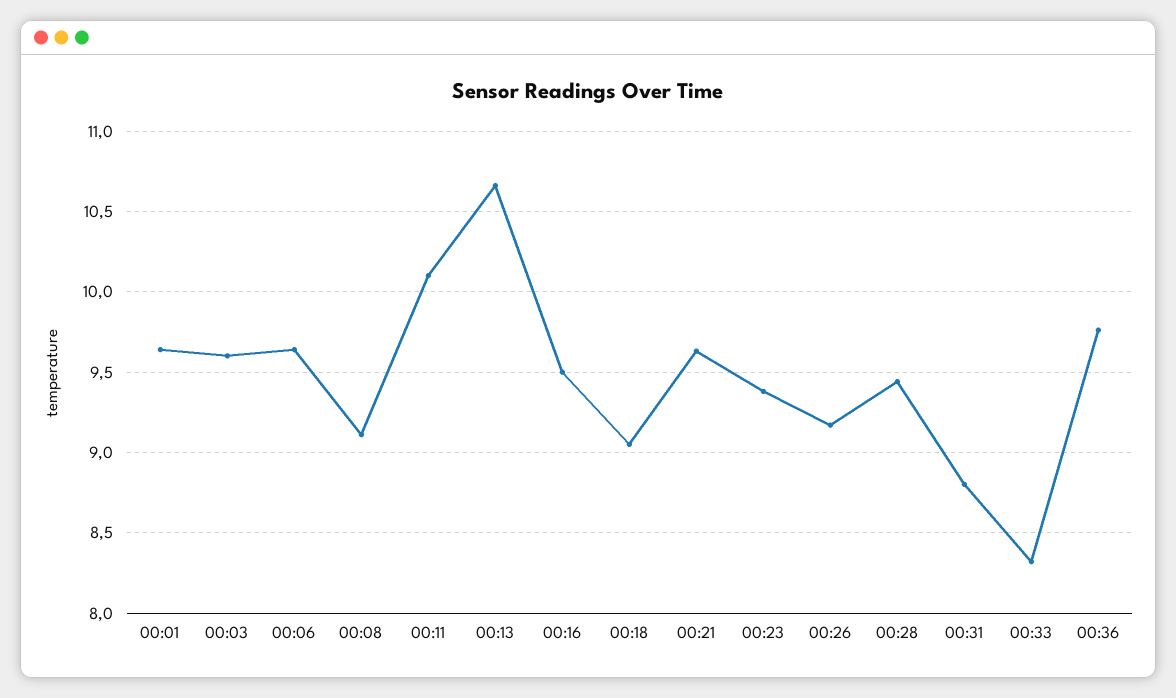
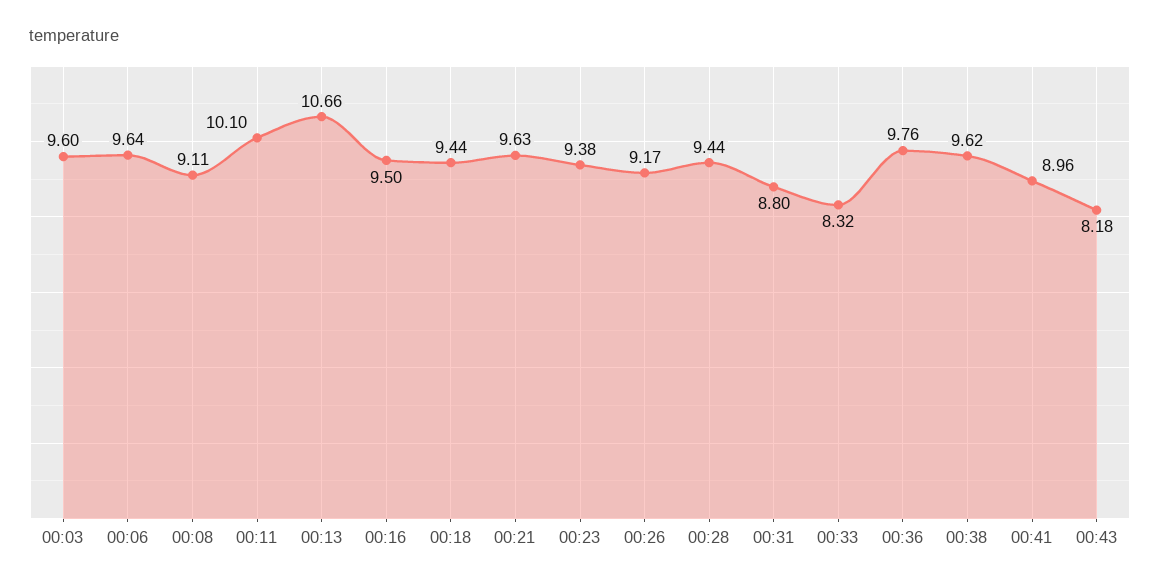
00:01: 9.65 -> none
00:18: 9.05 -> 9.44
00:38: none -> 9.62
00:41: none -> 8.96
00:43: none -> 8.18

